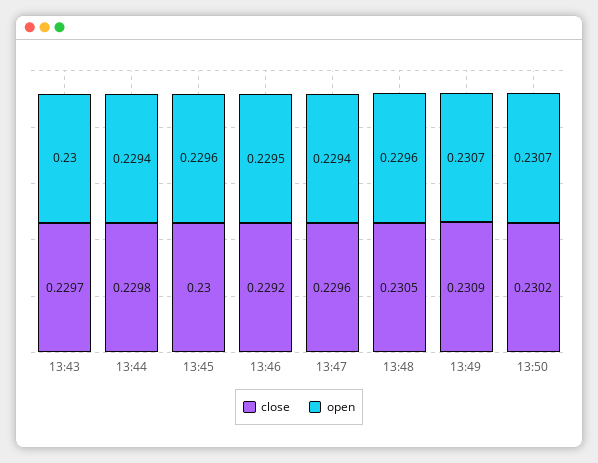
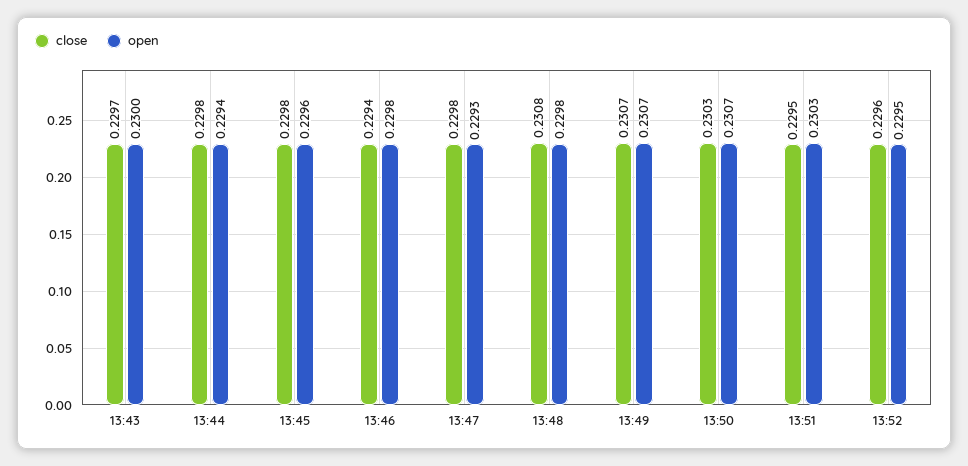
close, 13:45: 0.23 -> 0.2298
close, 13:46: 0.2292 -> 0.2294
open, 13:46: 0.2295 -> 0.2298
close, 13:47: 0.2296 -> 0.2298
open, 13:47: 0.2294 -> 0.2293
close, 13:48: 0.2305 -> 0.2308
open, 13:48: 0.2296 -> 0.2298
close, 13:49: 0.2309 -> 0.2307
close, 13:50: 0.2302 -> 0.2303
close, 13:51: none -> 0.2295
open, 13:51: none -> 0.2303
close, 13:52: none -> 0.2296
open, 13:52: none -> 0.2295

